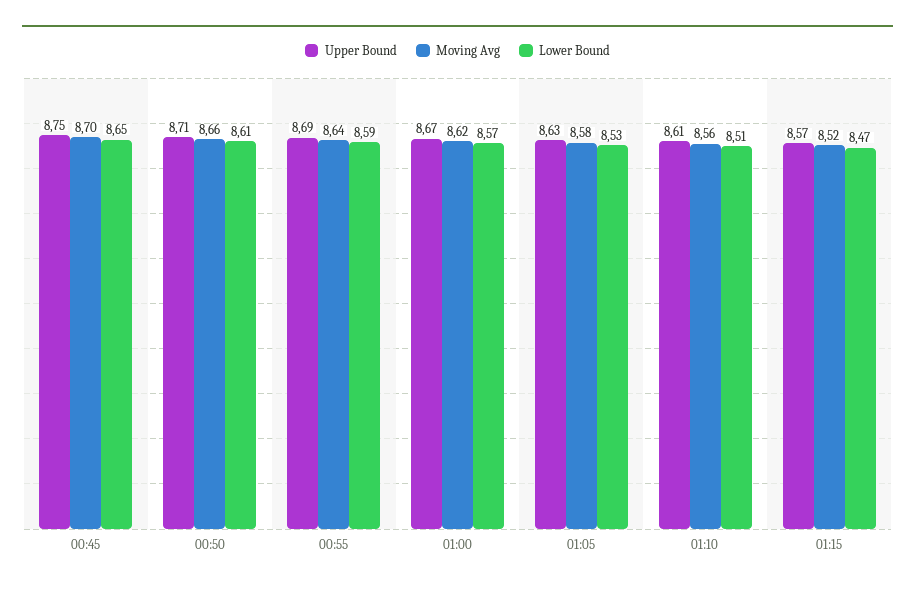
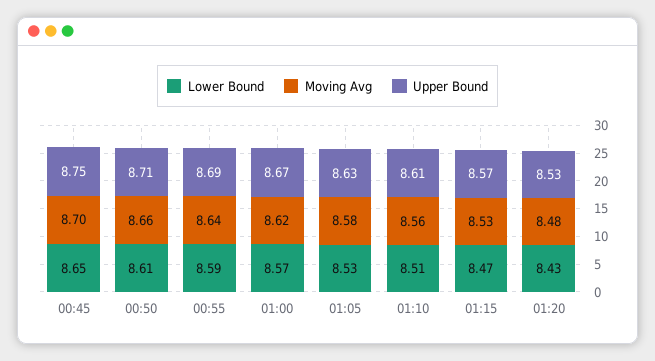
Moving Avg, 01:15: 8.52 -> 8.53
Lower Bound, 01:20: none -> 8.43
Moving Avg, 01:20: none -> 8.48
Upper Bound, 01:20: none -> 8.53

